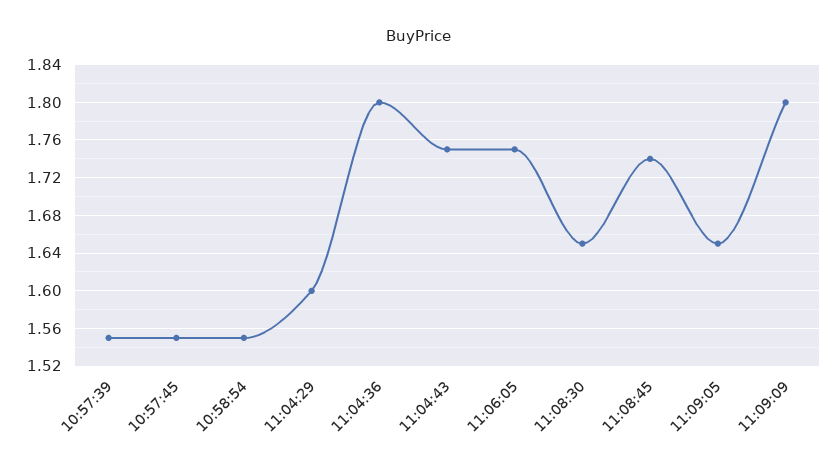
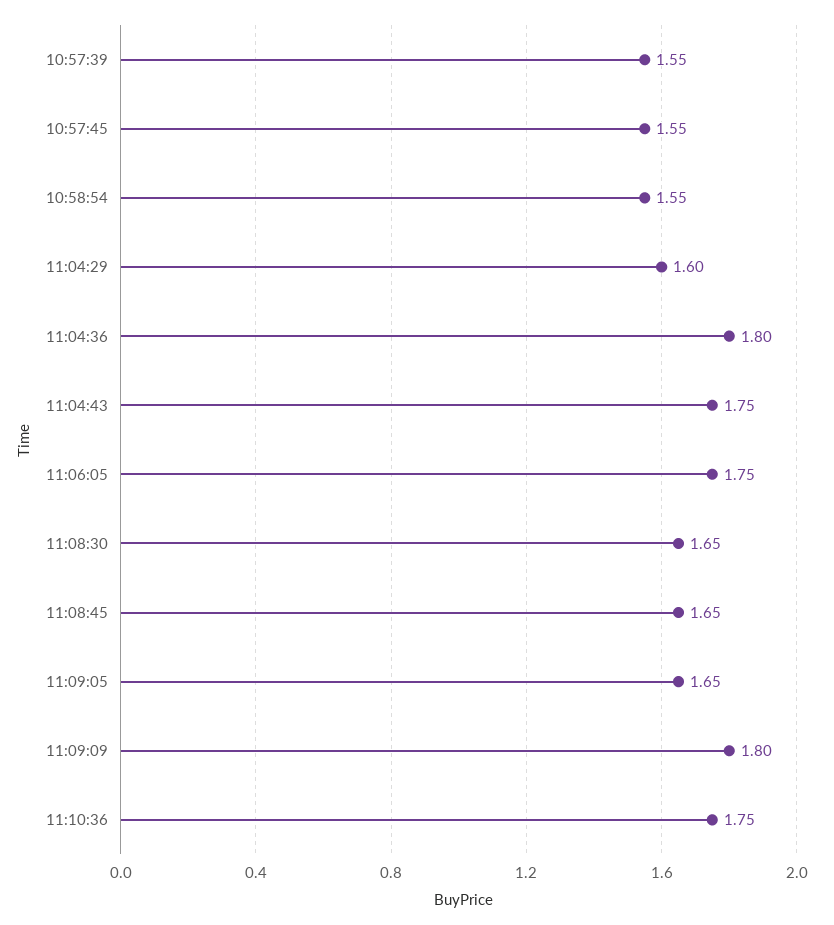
11:08:45: 1.74 -> 1.65
11:10:36: none -> 1.75

